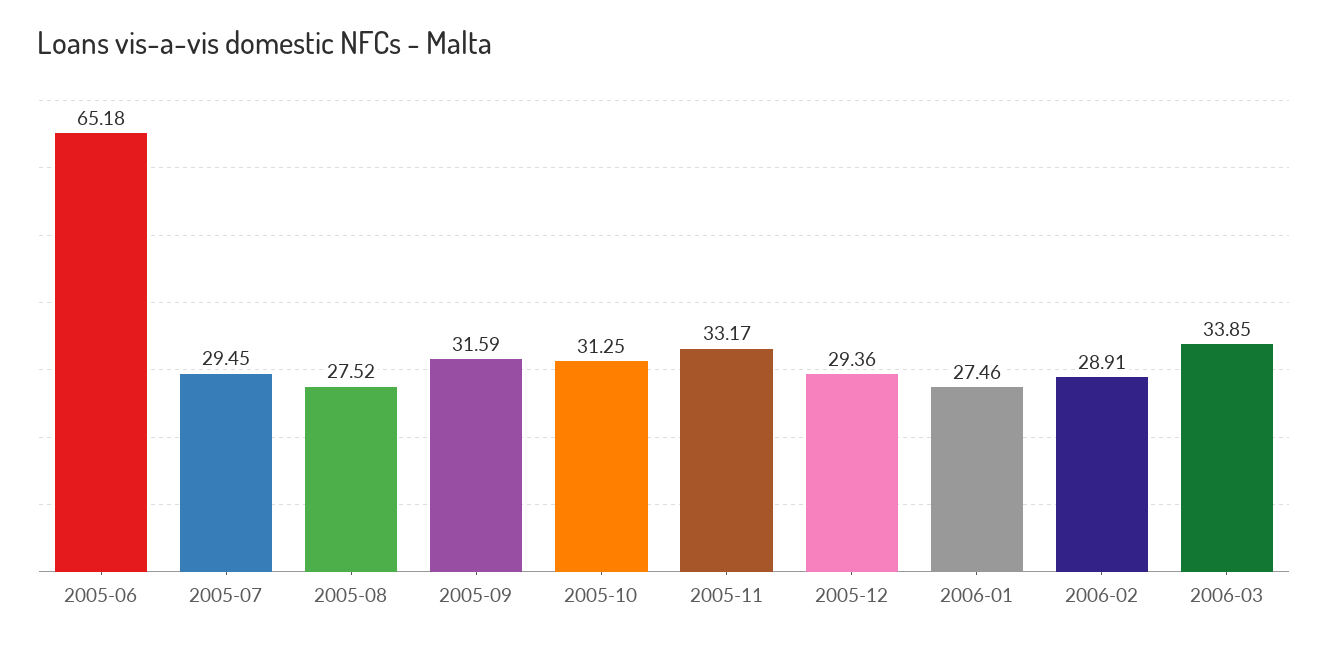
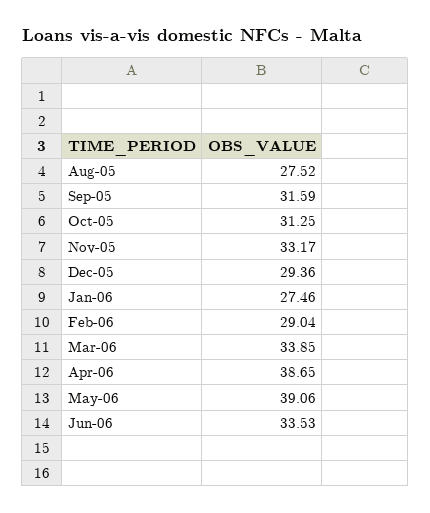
2005-06: 65.18 -> none
2005-07: 29.45 -> none
2006-02: 28.91 -> 29.04
Apr-06: none -> 38.65
May-06: none -> 39.06
Jun-06: none -> 33.53

